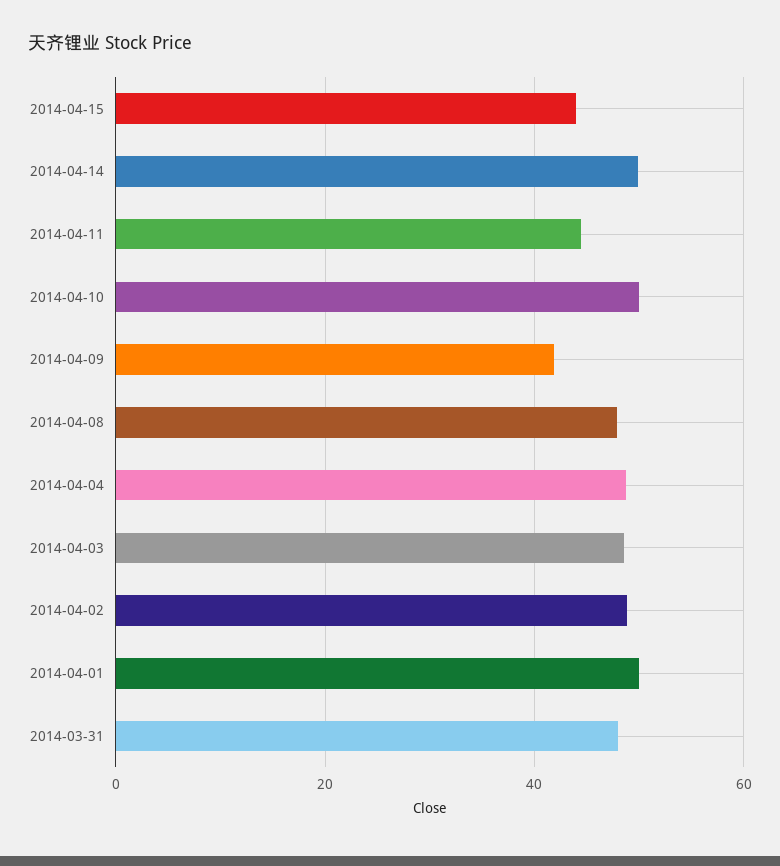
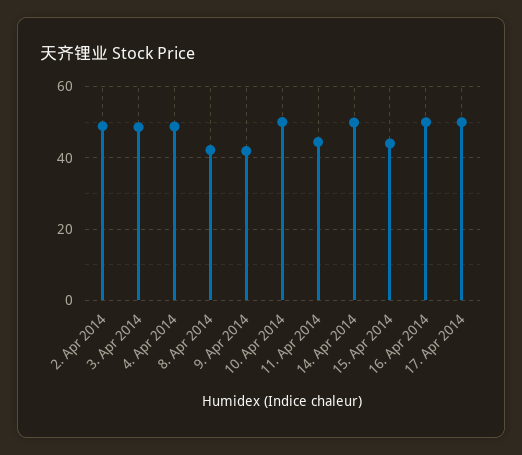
2014-04-08: 48 -> 42
2014-04-01: 50 -> none
2014-03-31: 48 -> none
16. Apr 2014: none -> 50
17. Apr 2014: none -> 50

